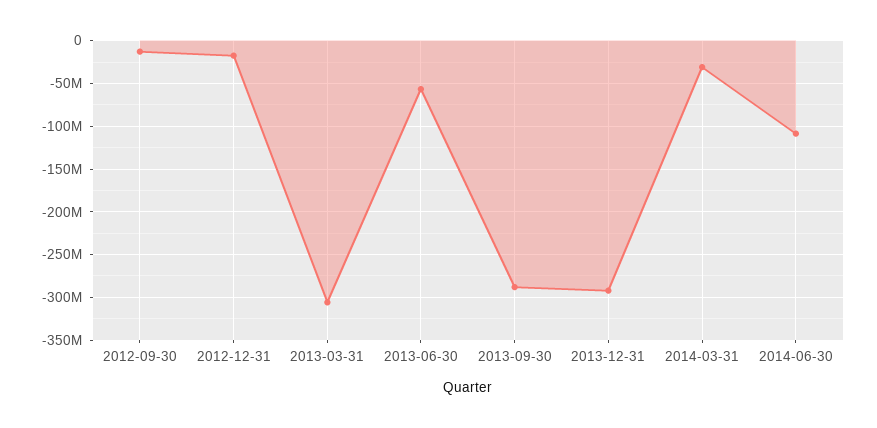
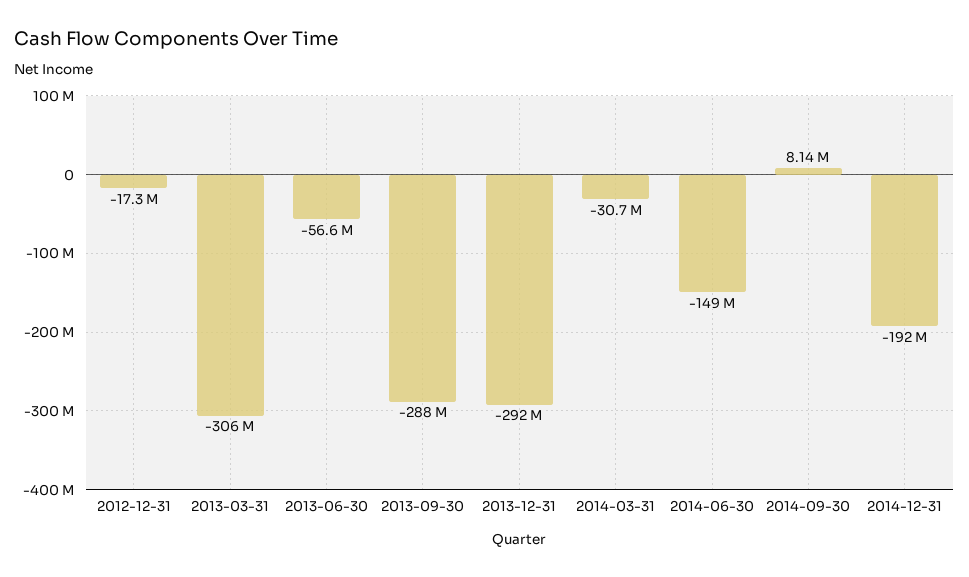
2012-09-30: -10000000 -> none
2014-06-30: -110000000 -> -149000000
2014-09-30: none -> 8140000
2014-12-31: none -> -192000000

